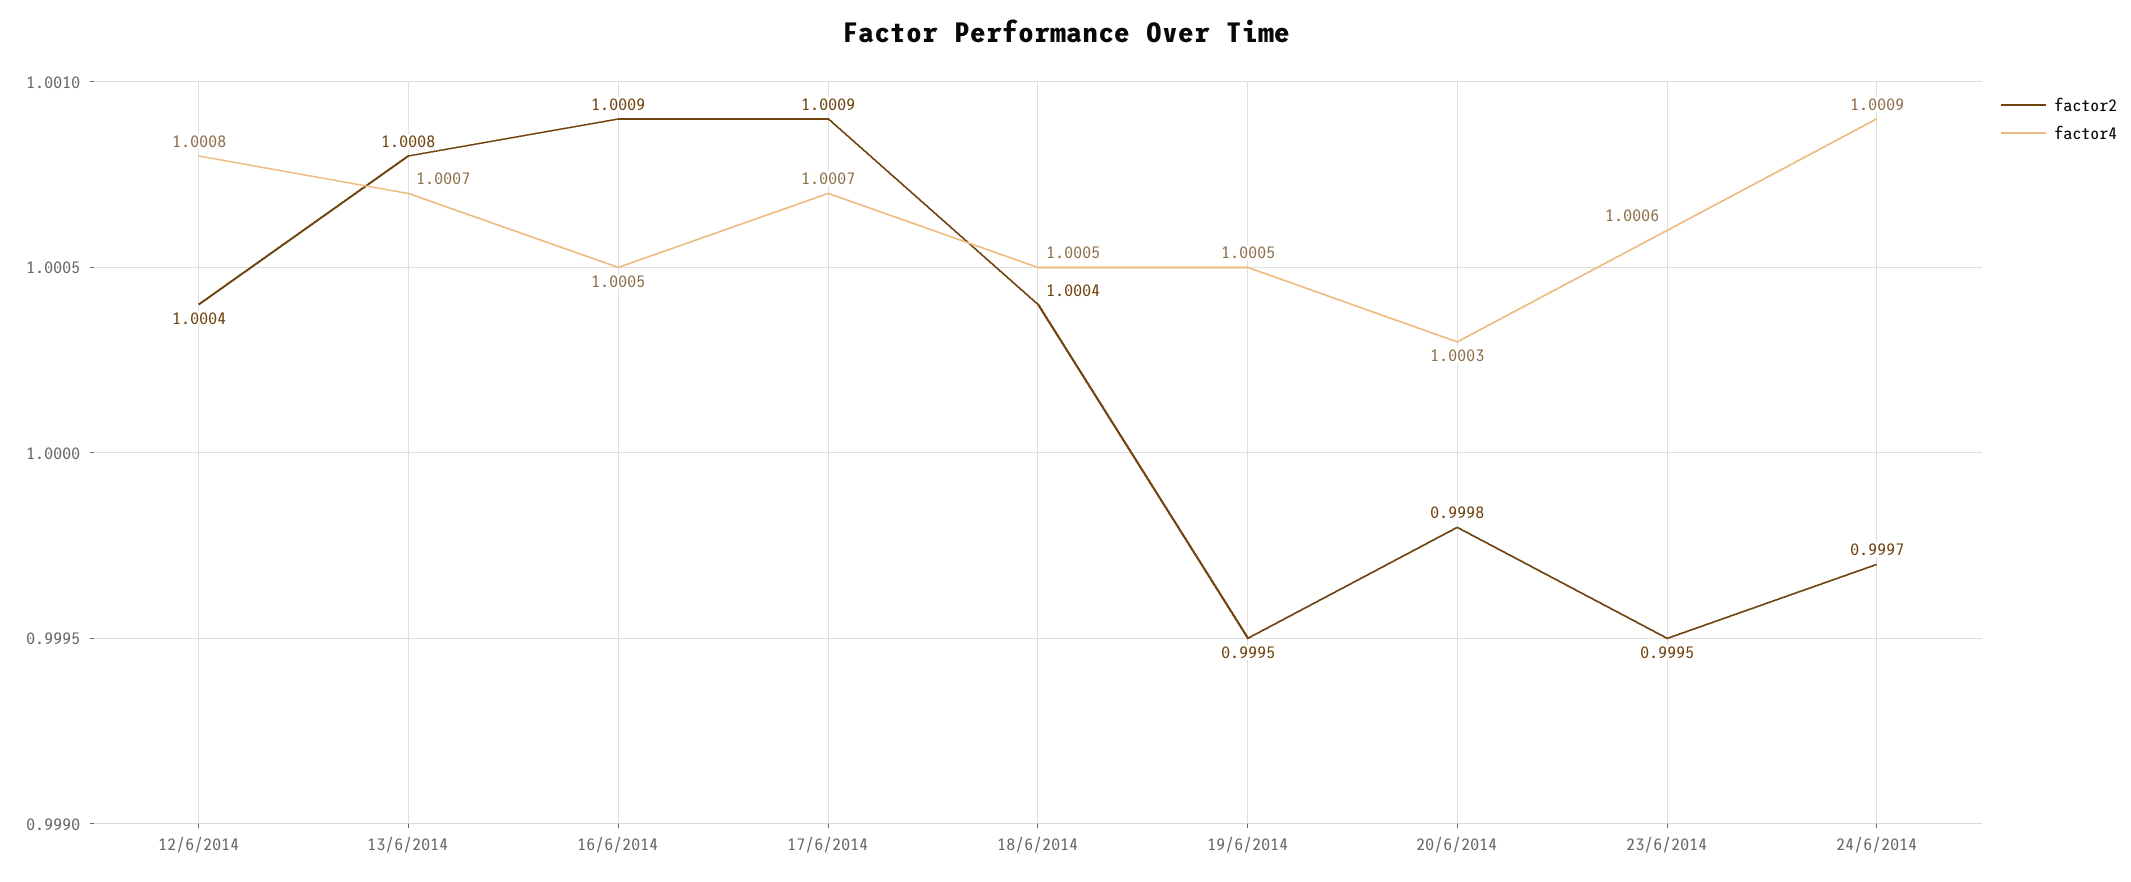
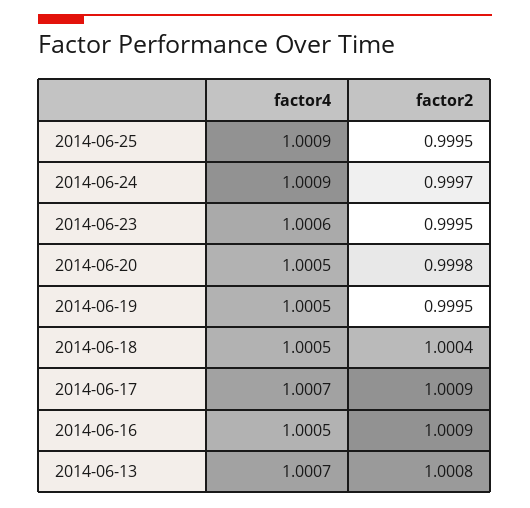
factor2, 12/6/2014: 1.0004 -> none
factor4, 12/6/2014: 1.0008 -> none
factor4, 20/6/2014: 1.0003 -> 1.0005
factor4, 2014-06-25: none -> 1.0009
factor2, 2014-06-25: none -> 0.9995

